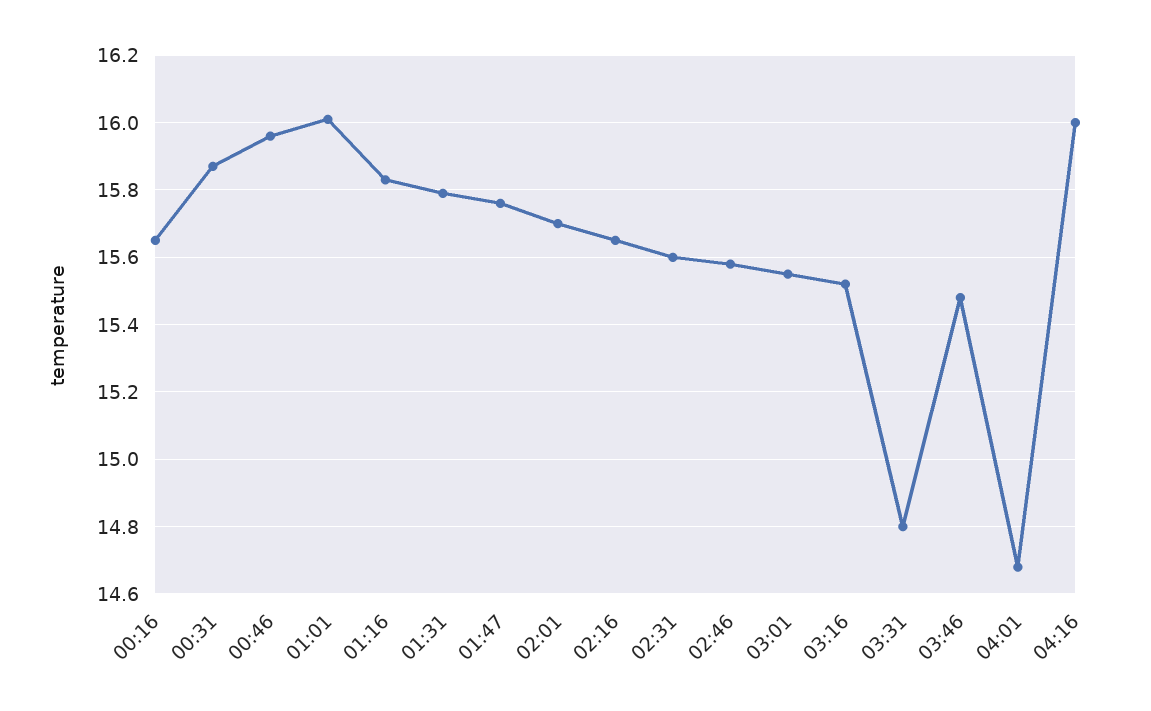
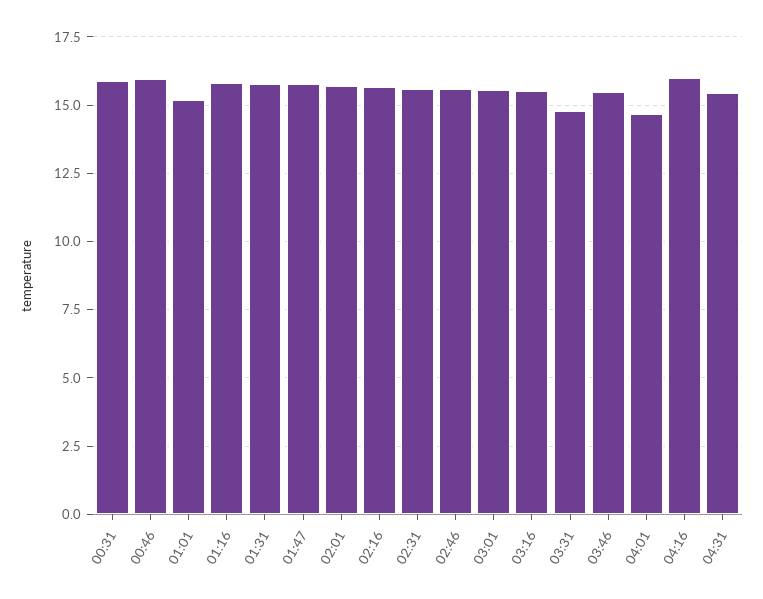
00:16: 15.65 -> none
01:01: 16 -> 15.25
04:31: none -> 15.5

